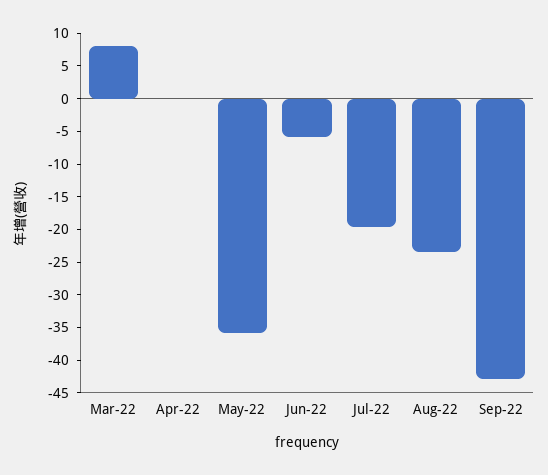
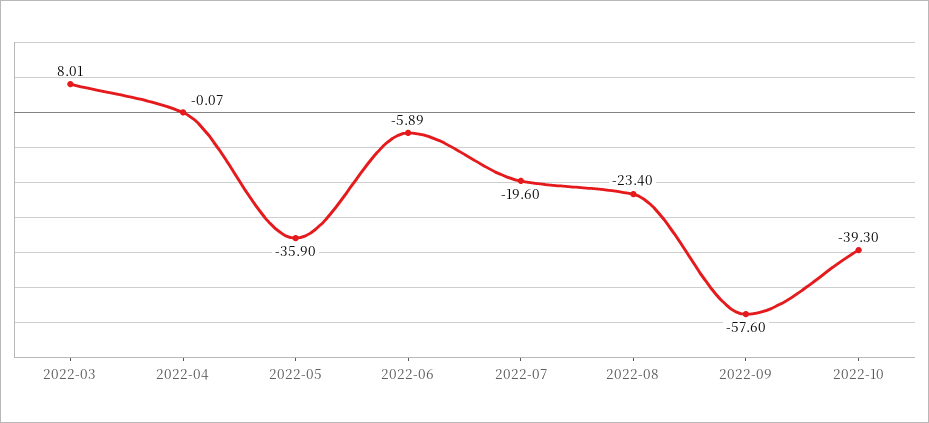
Sep-22: -42.5 -> -57.6
2022-10: none -> -39.3

